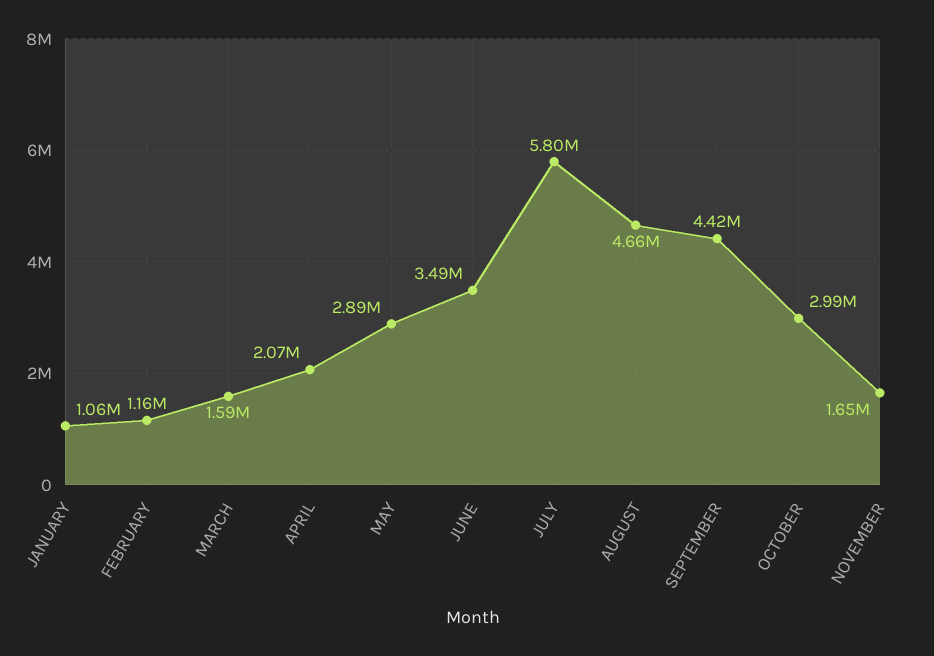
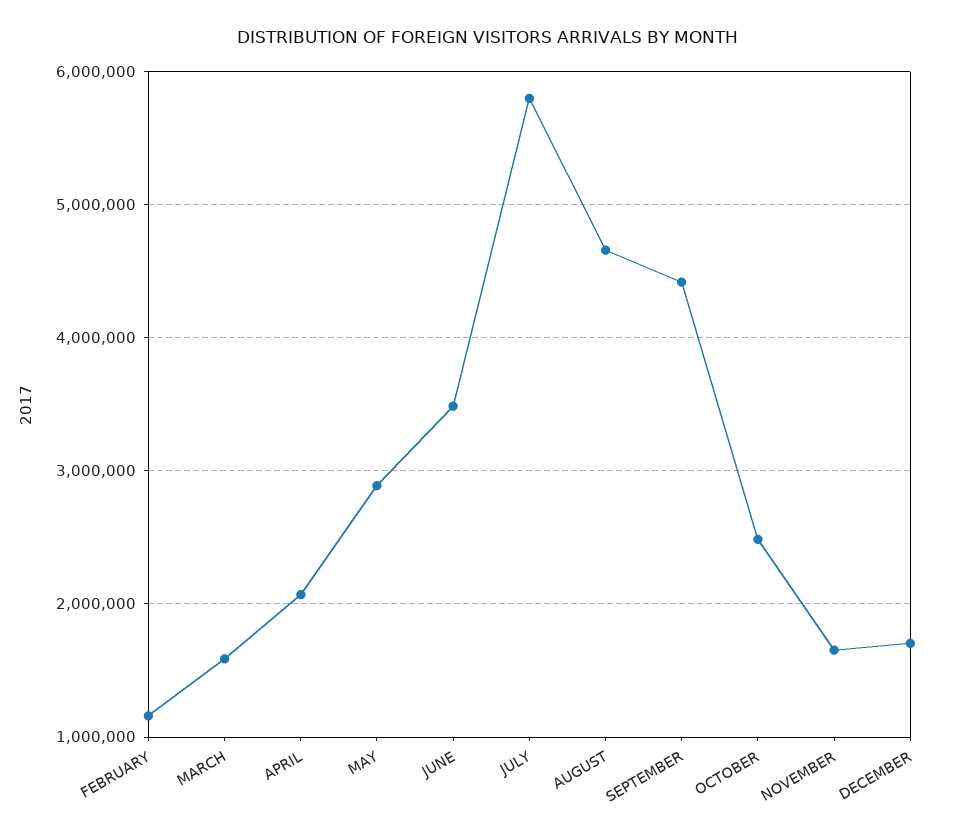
JANUARY: 1060000 -> none
OCTOBER: 2990000 -> 2500000
DECEMBER: none -> 1700000

